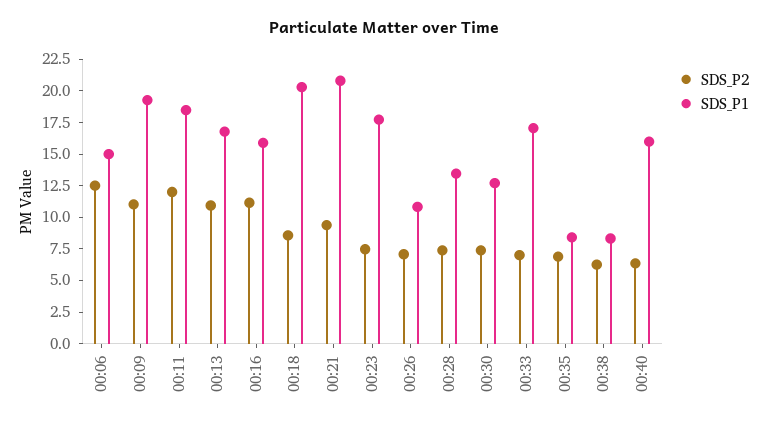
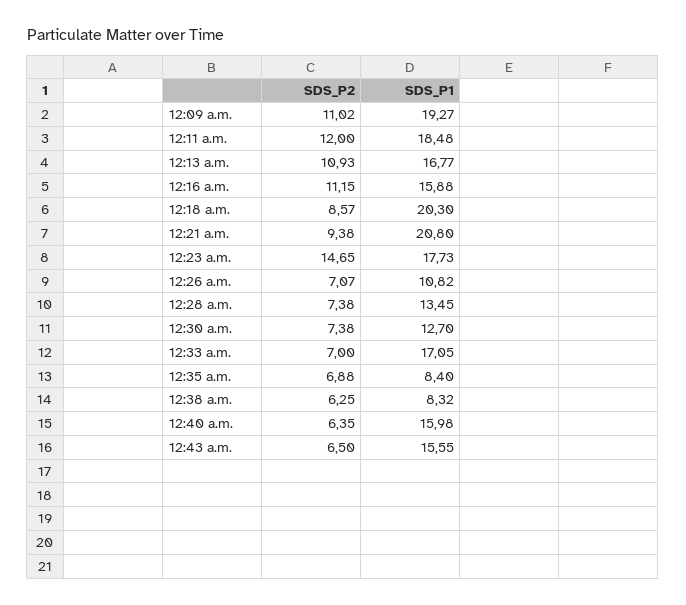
SDS_P2, 00:06: 12.5 -> none
SDS_P1, 00:06: 15 -> none
SDS_P2, 00:23: 7.5 -> 14.65
SDS_P2, 12:43 a.m.: none -> 6.5
SDS_P1, 12:43 a.m.: none -> 15.55

